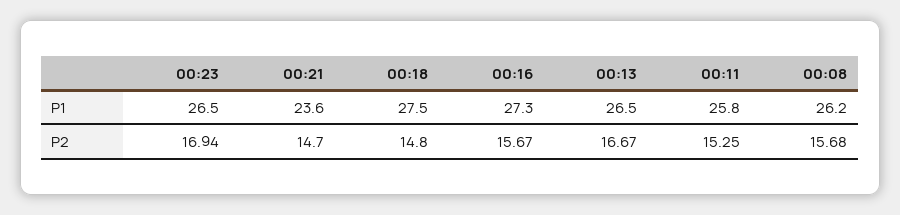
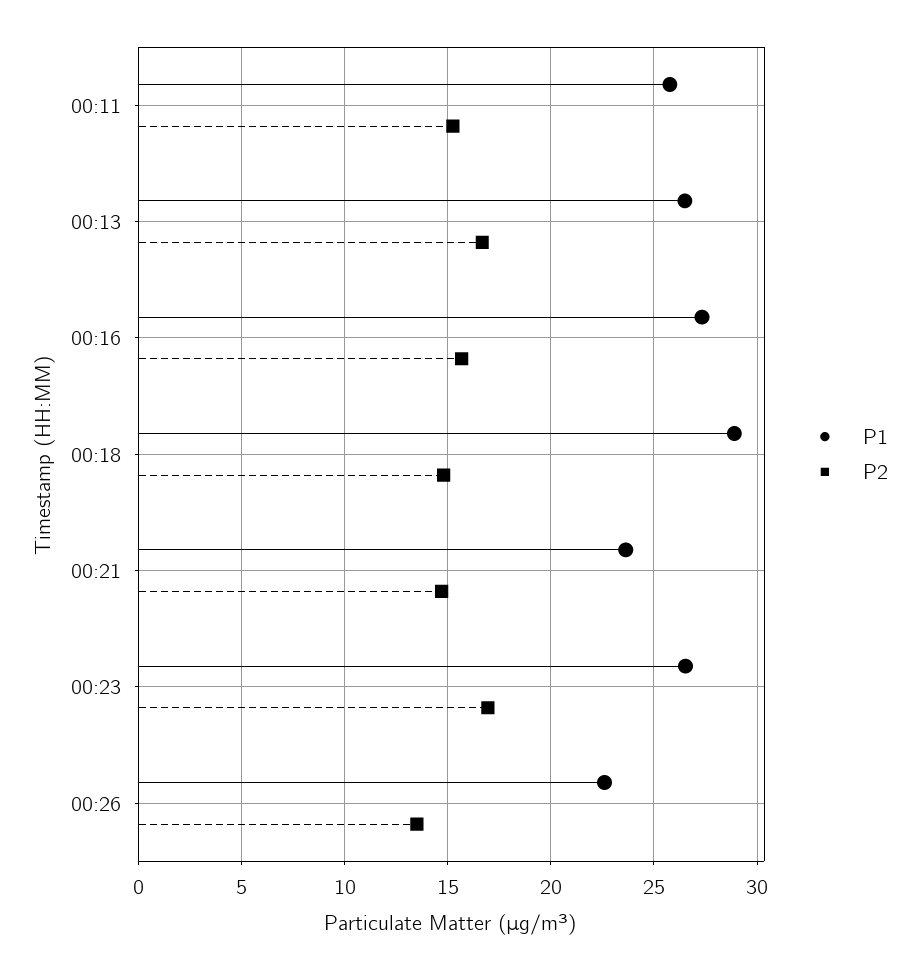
P1, 00:18: 27.5 -> 29
P1, 00:08: 26.2 -> none
P2, 00:08: 15.68 -> none
P1, 00:26: none -> 22.5
P2, 00:26: none -> 13.5

